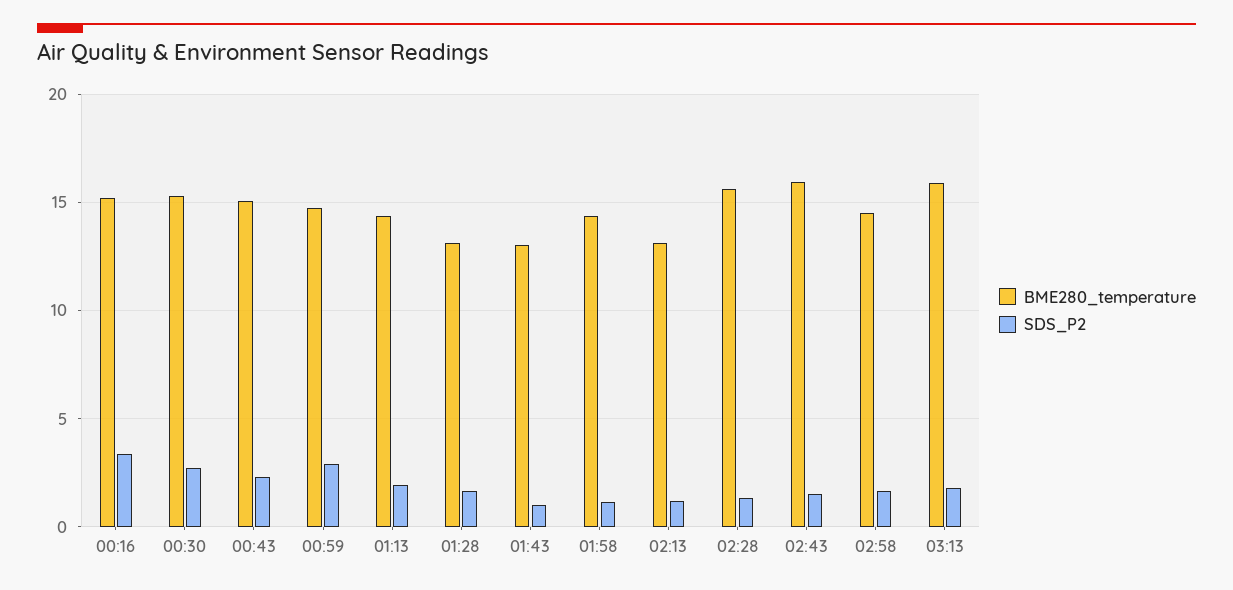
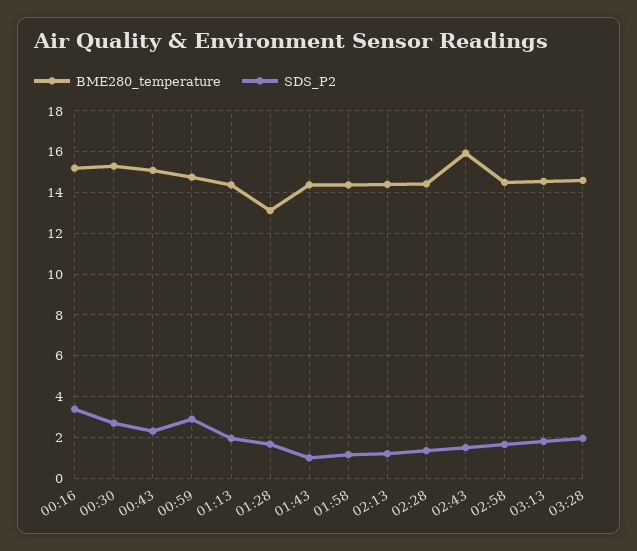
BME280_temperature, 01:43: 13 -> 14.5
BME280_temperature, 02:13: 13 -> 14.5
BME280_temperature, 02:28: 15.5 -> 14.5
BME280_temperature, 03:13: 16 -> 14.5
BME280_temperature, 03:28: none -> 14.5
SDS_P2, 03:28: none -> 2

